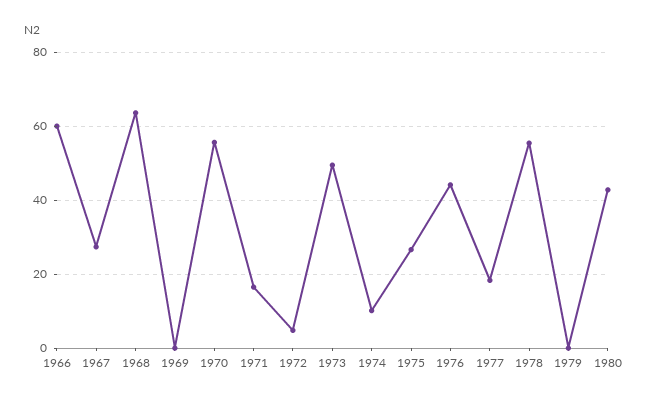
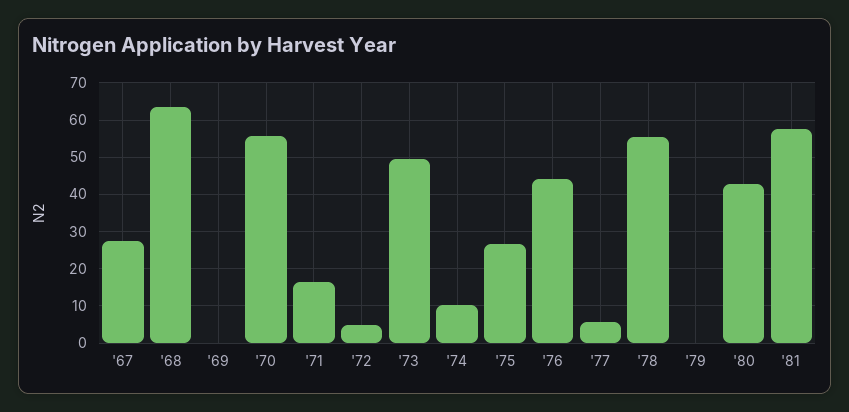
1966: 60 -> none
1977: 18 -> 6
'81: none -> 58

